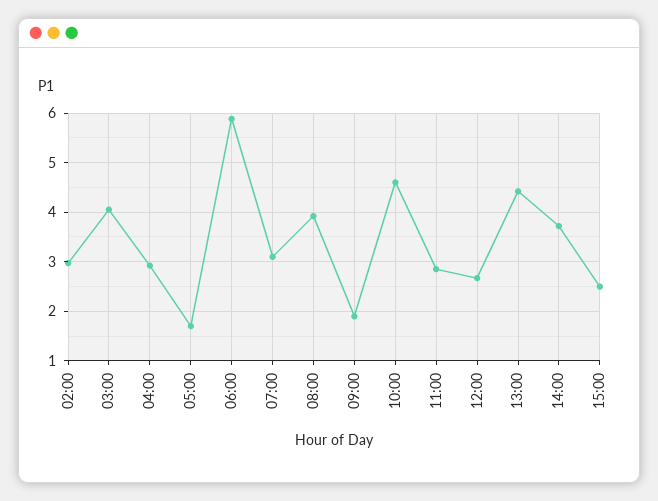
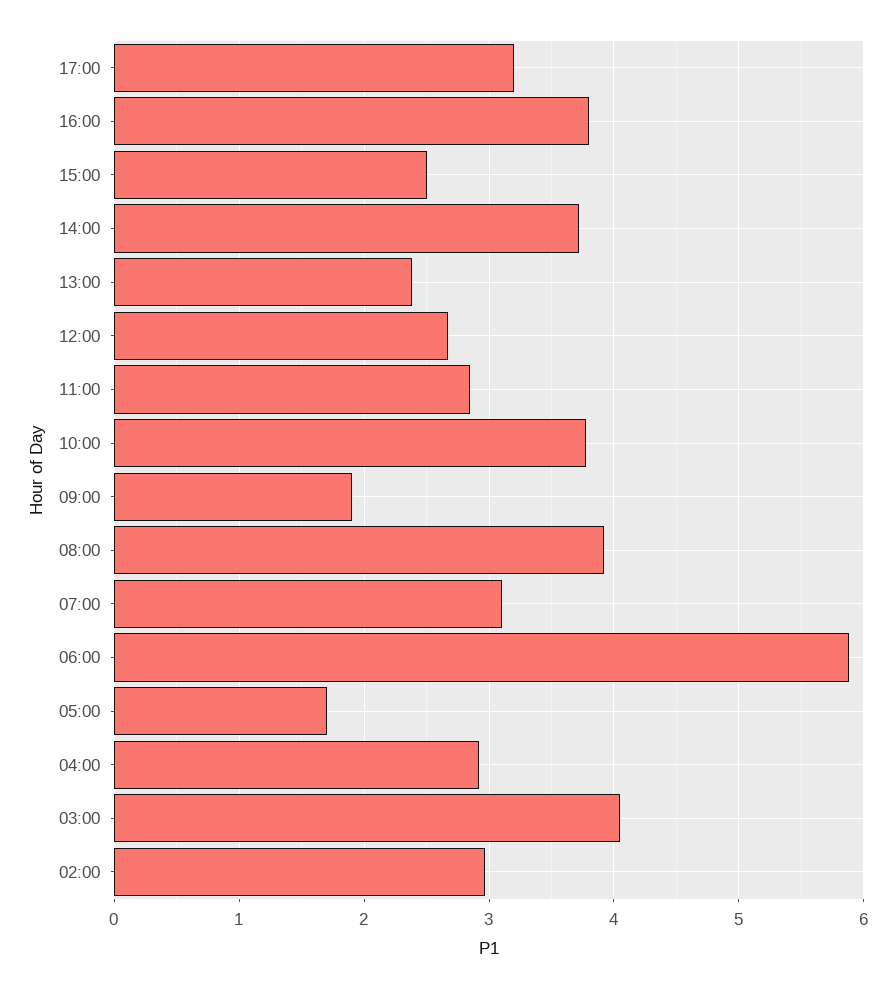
10:00: 4.6 -> 3.8
13:00: 4.4 -> 2.4
17:00: none -> 3.2
16:00: none -> 3.8

